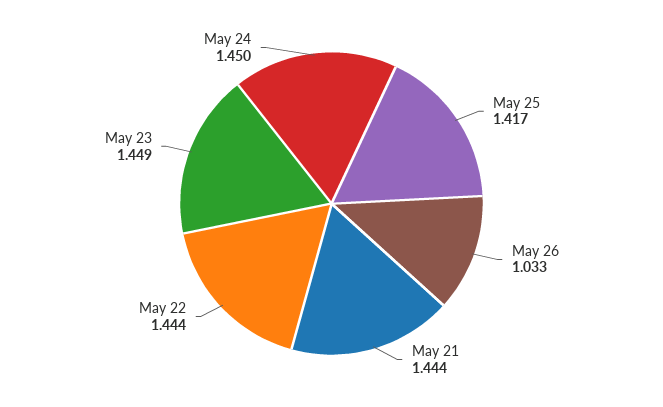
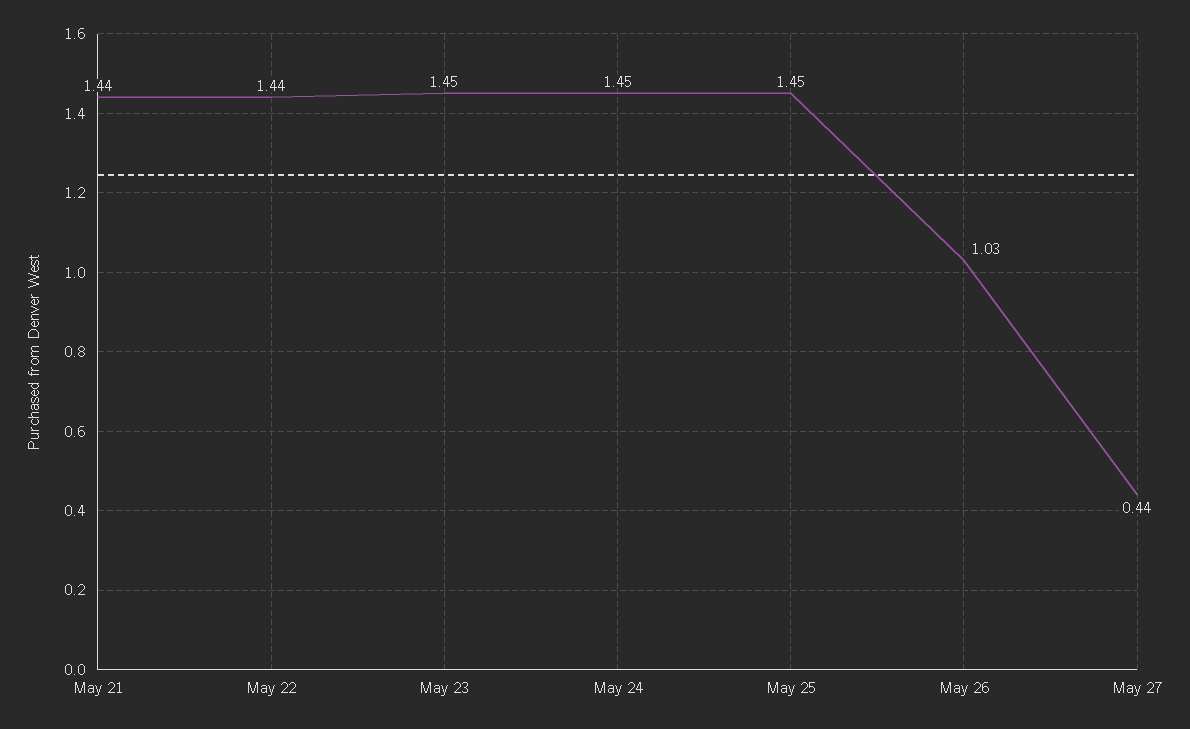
May 25: 1.417 -> 1.45
May 27: none -> 0.44

